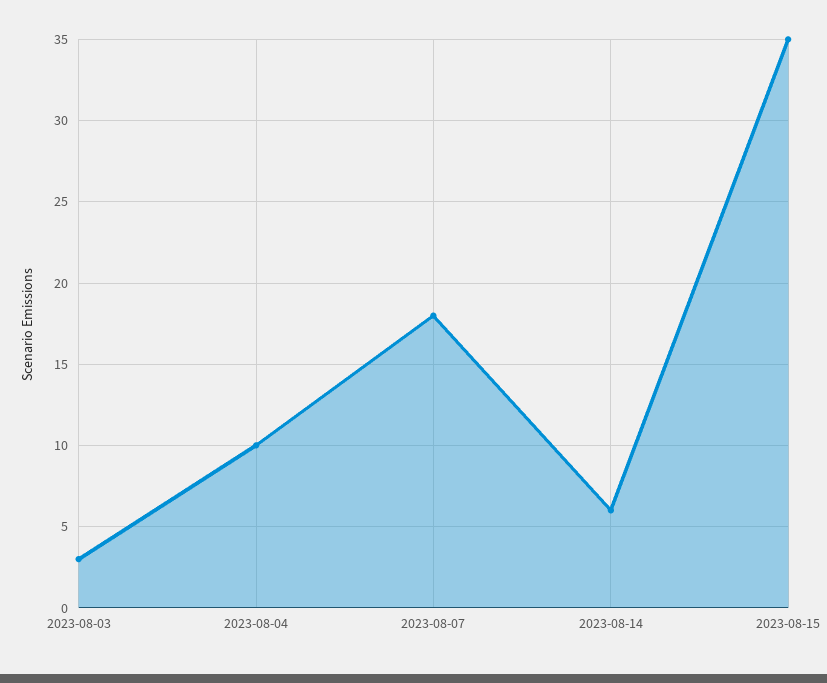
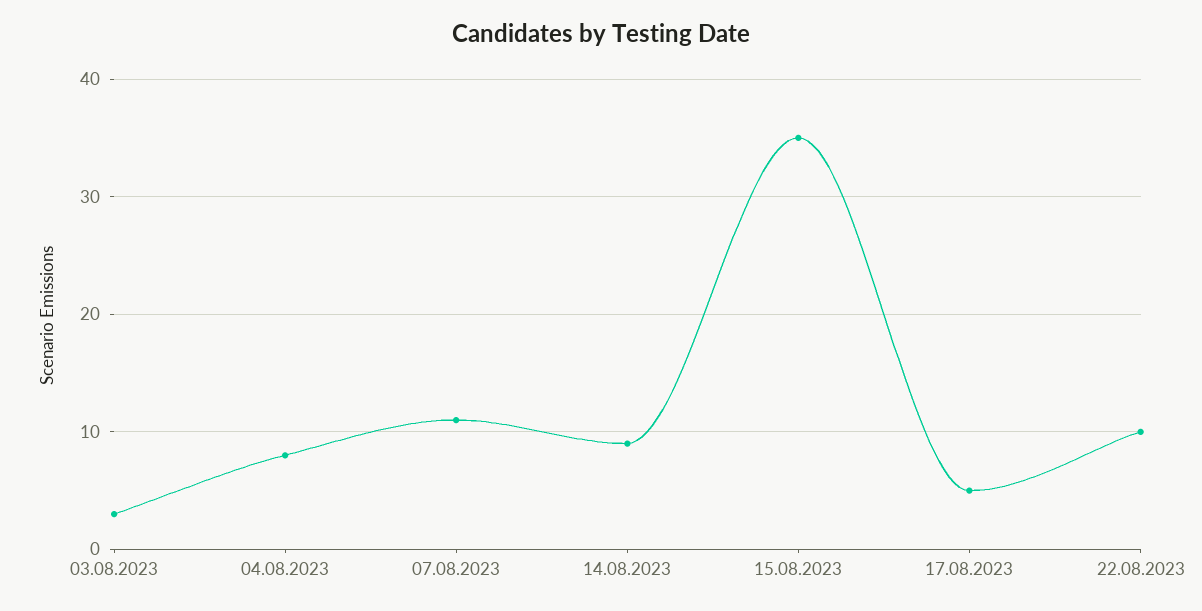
2023-08-04: 10 -> 8
2023-08-07: 18 -> 11
2023-08-14: 6 -> 9
17.08.2023: none -> 5
22.08.2023: none -> 10

